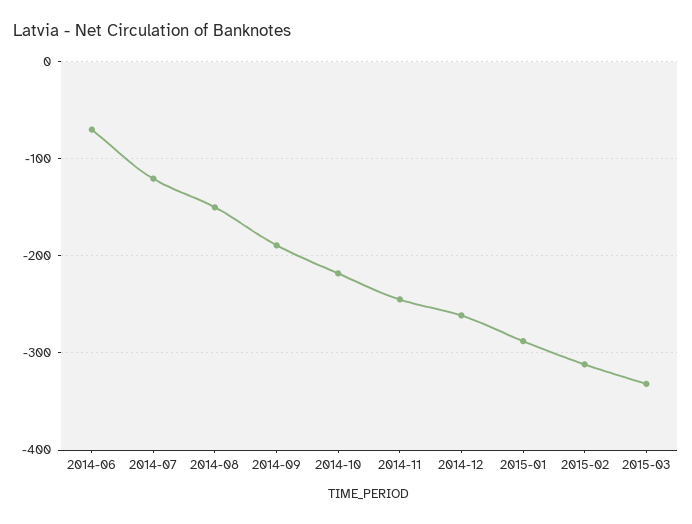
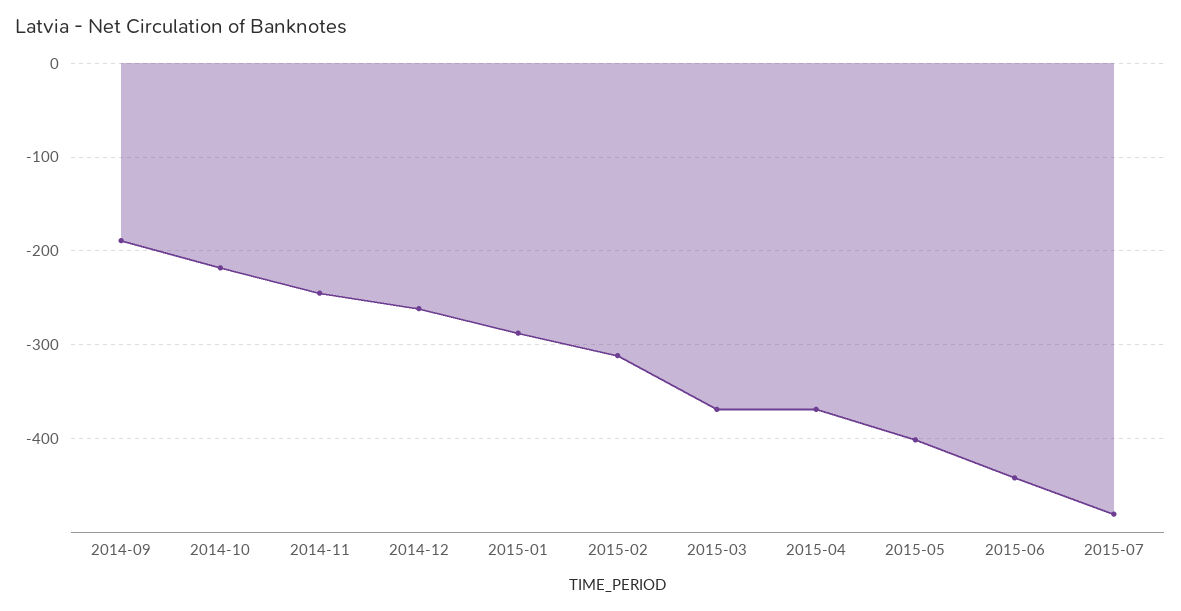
2014-06: -70 -> none
2014-07: -120 -> none
2014-08: -150 -> none
2015-03: -330 -> -370
2015-04: none -> -370
2015-05: none -> -400
2015-06: none -> -440
2015-07: none -> -480

